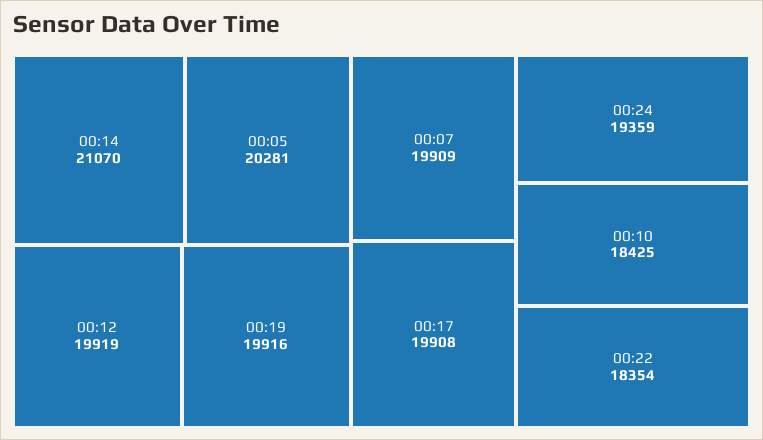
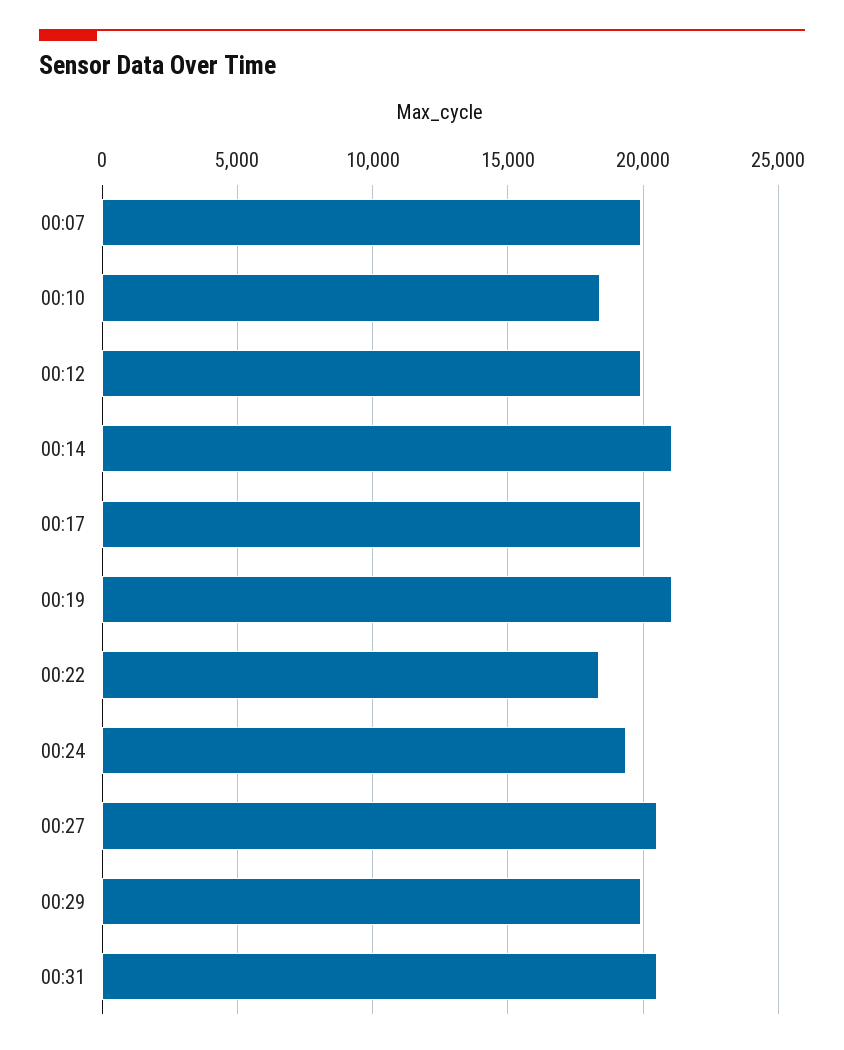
00:05: 20281 -> none
00:19: 19916 -> 21000
00:27: none -> 20500
00:29: none -> 20000
00:31: none -> 20500

